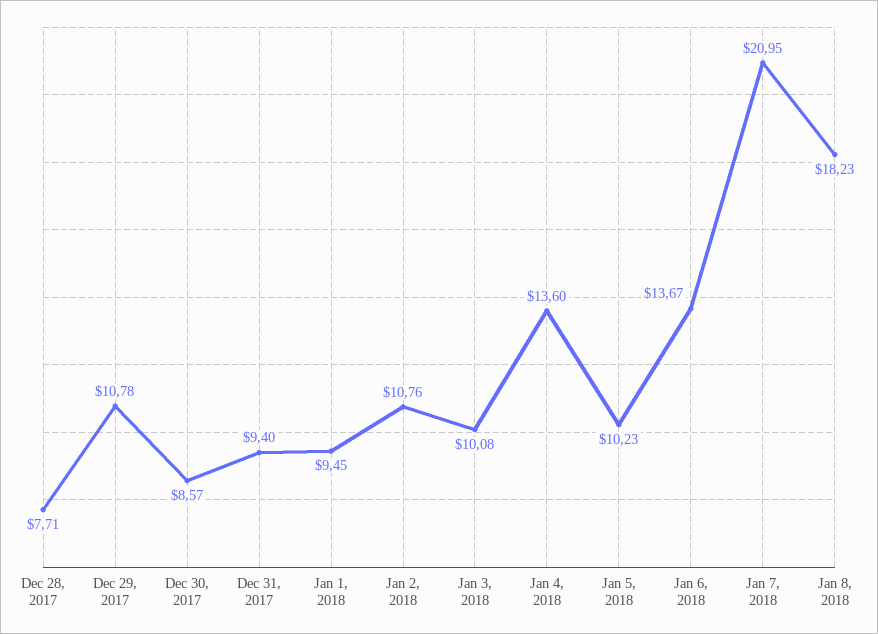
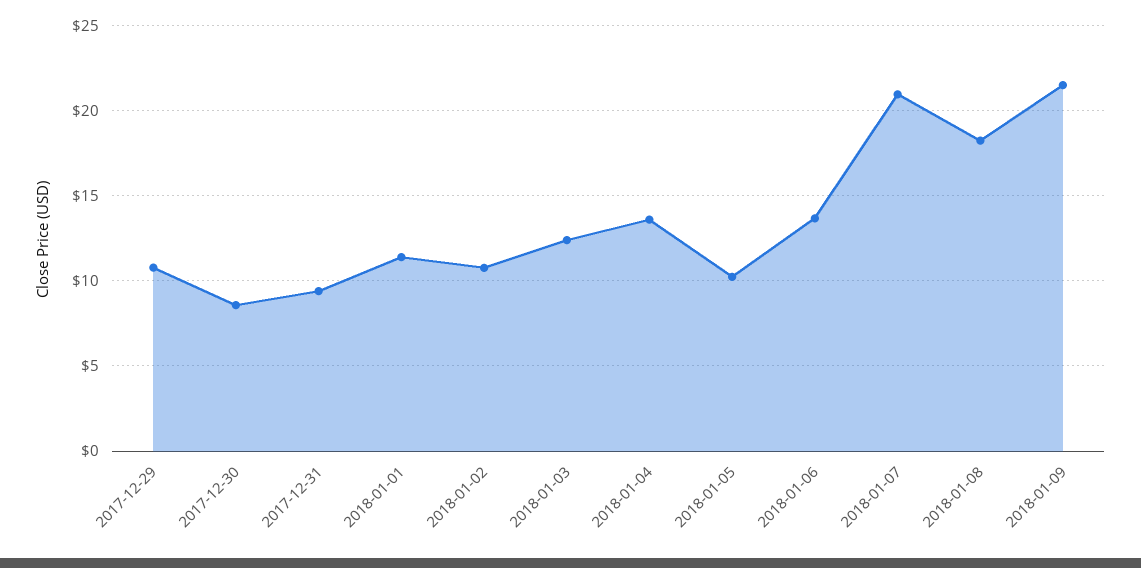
Dec 28, 2017: 7.71 -> none
Jan 1, 2018: 9.45 -> 11.5
Jan 3, 2018: 10.08 -> 12.5
2018-01-09: none -> 21.5

